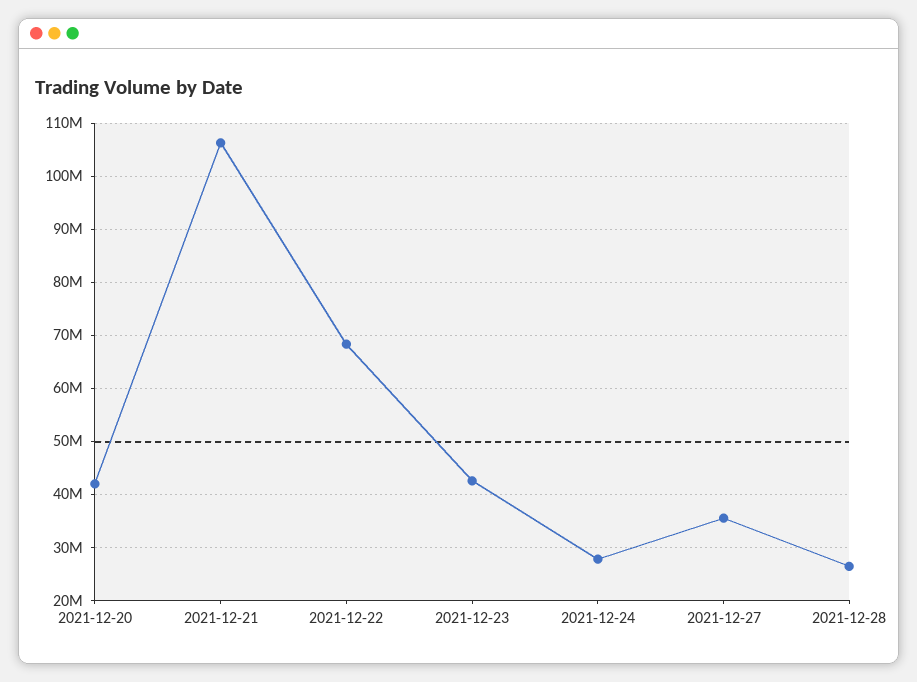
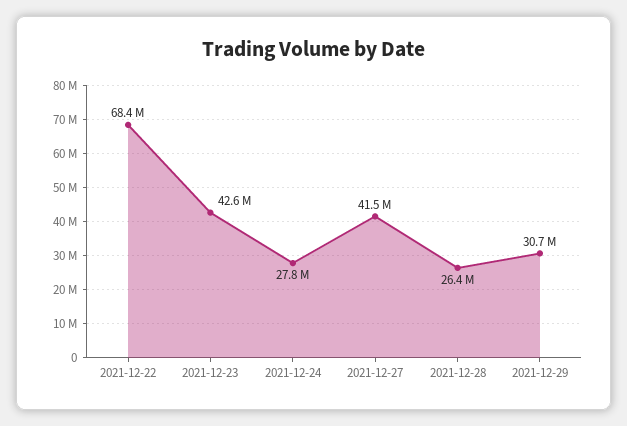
2021-12-20: 42000000 -> none
2021-12-21: 106000000 -> none
2021-12-27: 36000000 -> 41500000
2021-12-29: none -> 30700000

